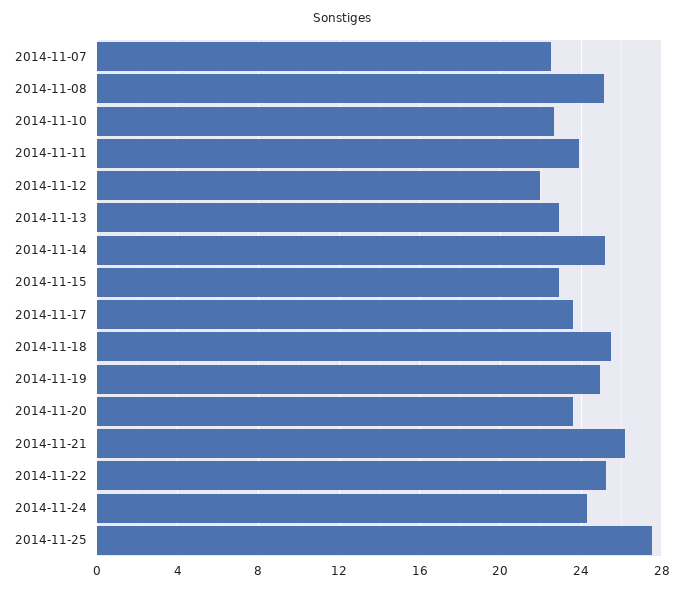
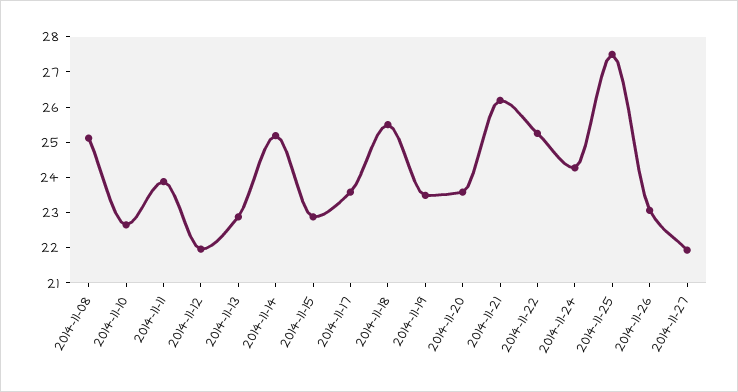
2014-11-07: 22.5 -> none
2014-11-19: 25 -> 23.5
2014-11-26: none -> 23
2014-11-27: none -> 22

